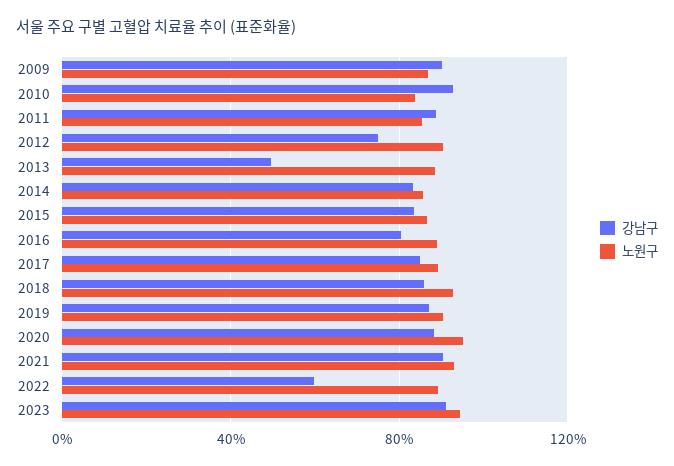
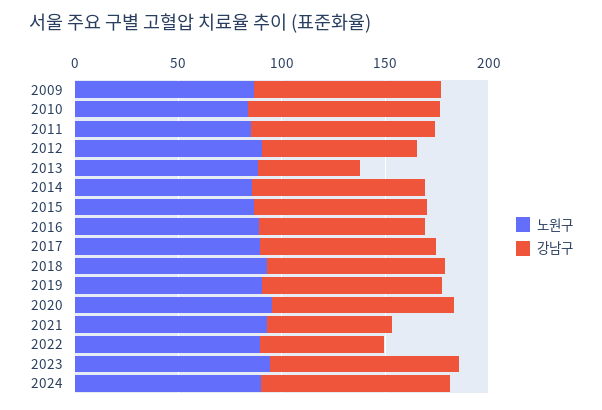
강남구, 2021: 90 -> 60
노원구, 2024: none -> 90
강남구, 2024: none -> 90

